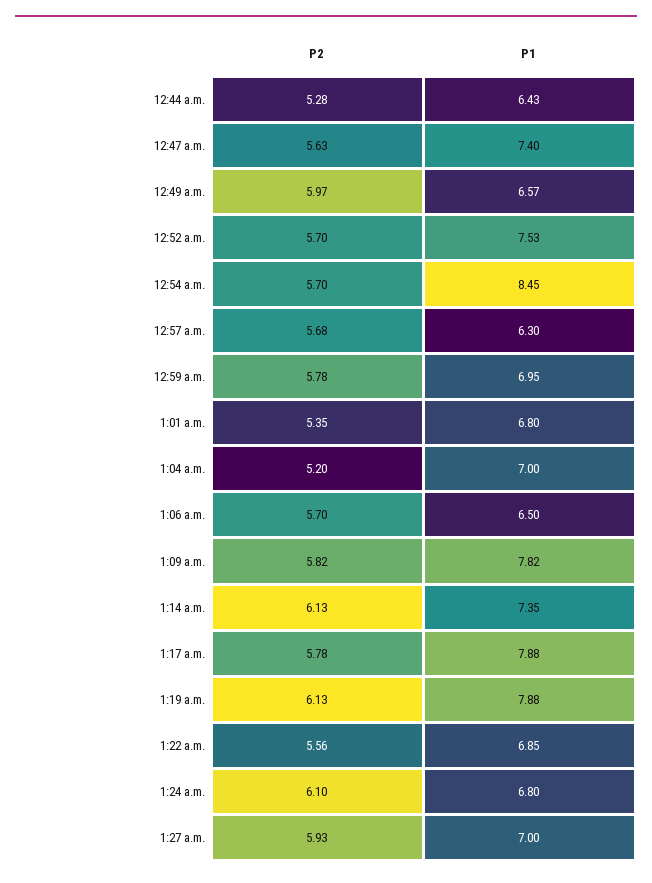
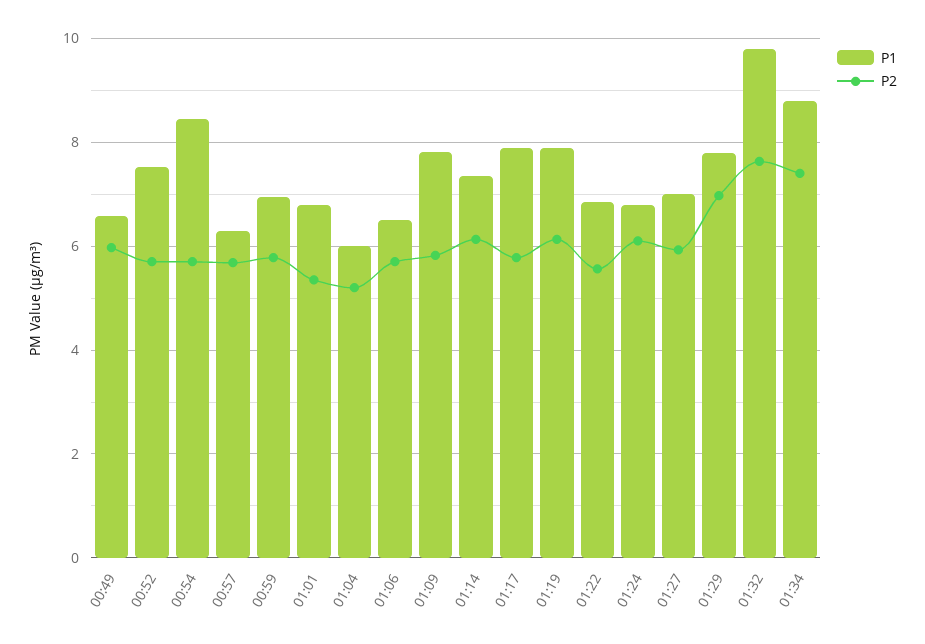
P2, 12:44 a.m.: 5.28 -> none
P1, 12:44 a.m.: 6.43 -> none
P2, 12:47 a.m.: 5.63 -> none
P1, 12:47 a.m.: 7.4 -> none
P1, 1:04 a.m.: 7 -> 6
P1, 01:29: none -> 7.8
P2, 01:29: none -> 7
P1, 01:32: none -> 9.8
P2, 01:32: none -> 7.6
P1, 01:34: none -> 8.8
P2, 01:34: none -> 7.4

